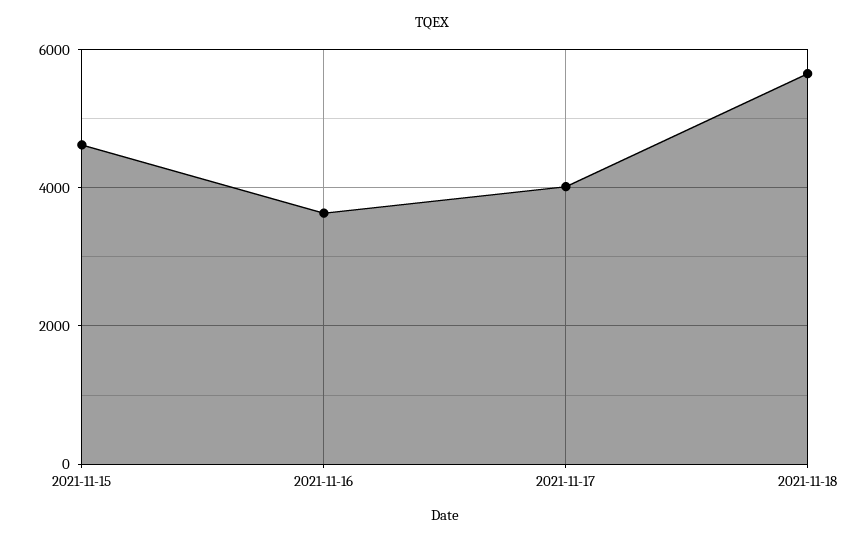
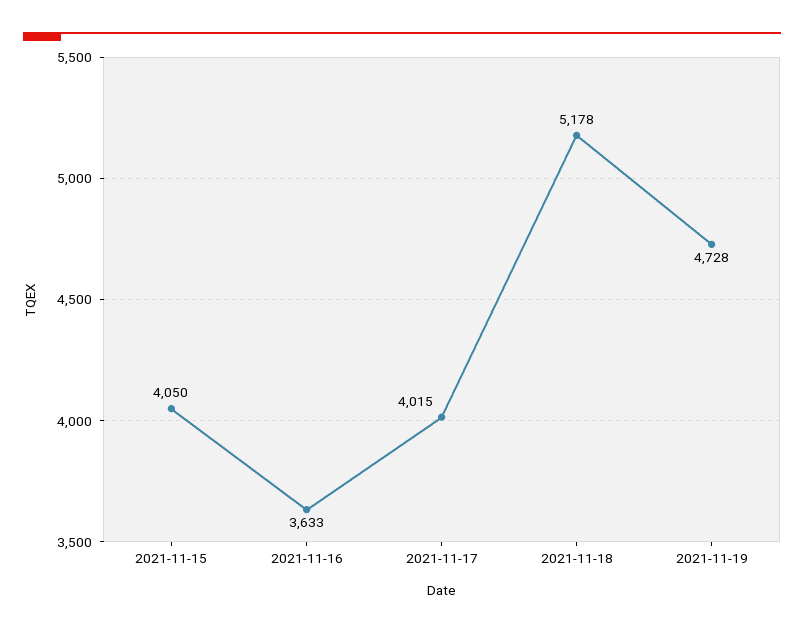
2021-11-15: 4600 -> 4050
2021-11-18: 5600 -> 5178
2021-11-19: none -> 4728

